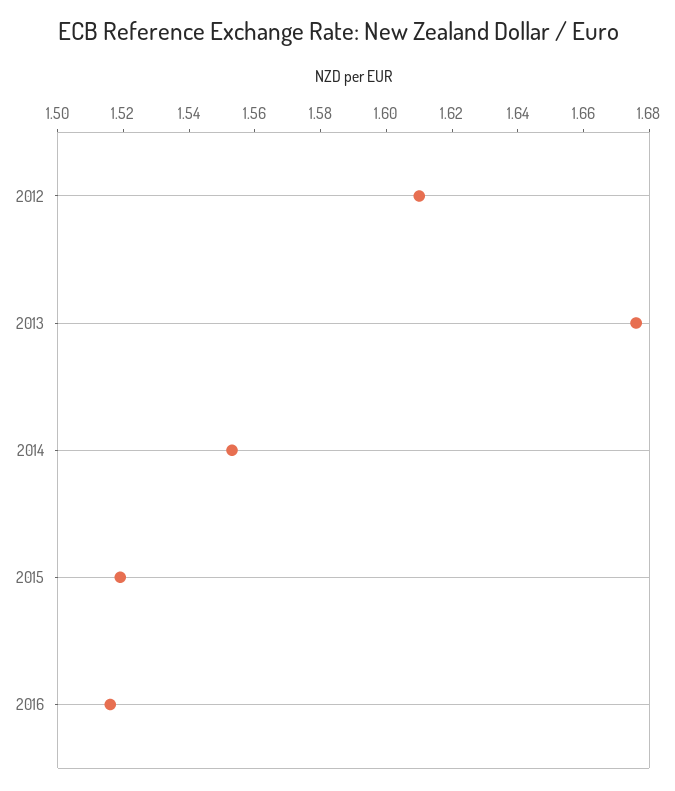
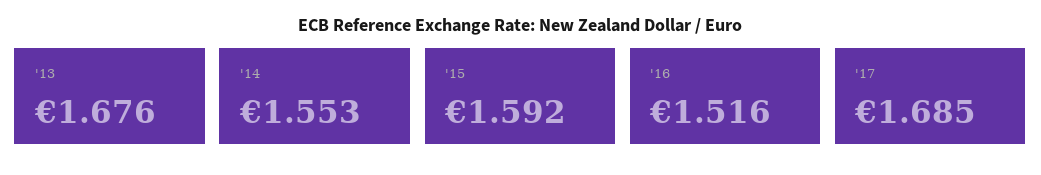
2012: 1.61 -> none
2015: 1.52 -> 1.592
'17: none -> 1.685

